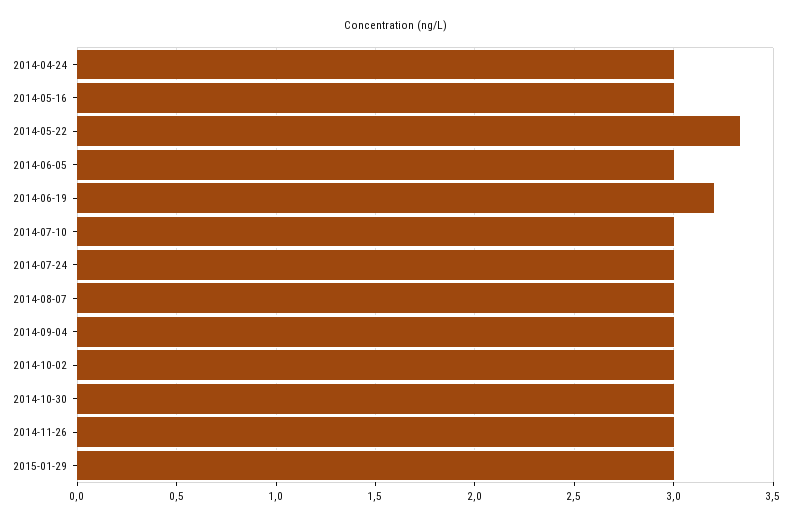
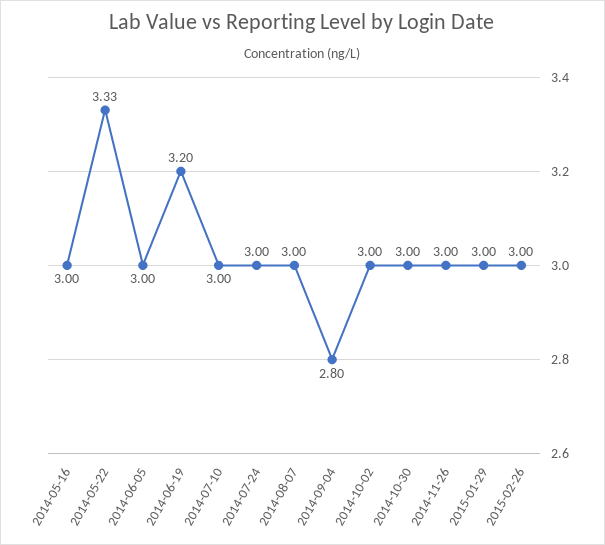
2014-04-24: 3 -> none
2014-09-04: 3 -> 2.8
2015-02-26: none -> 3

